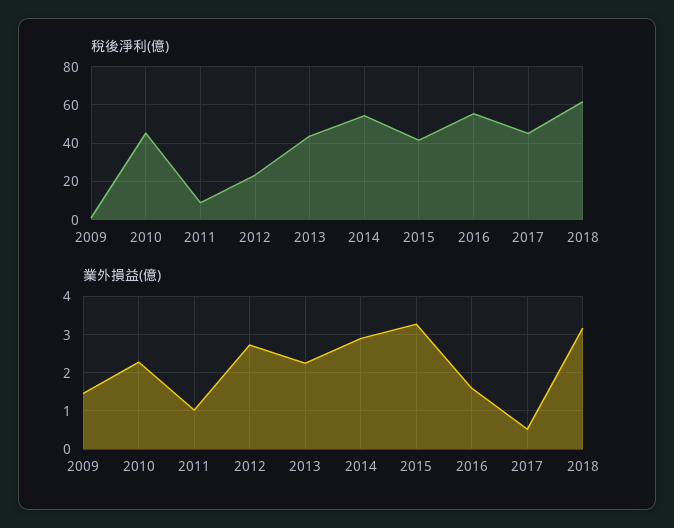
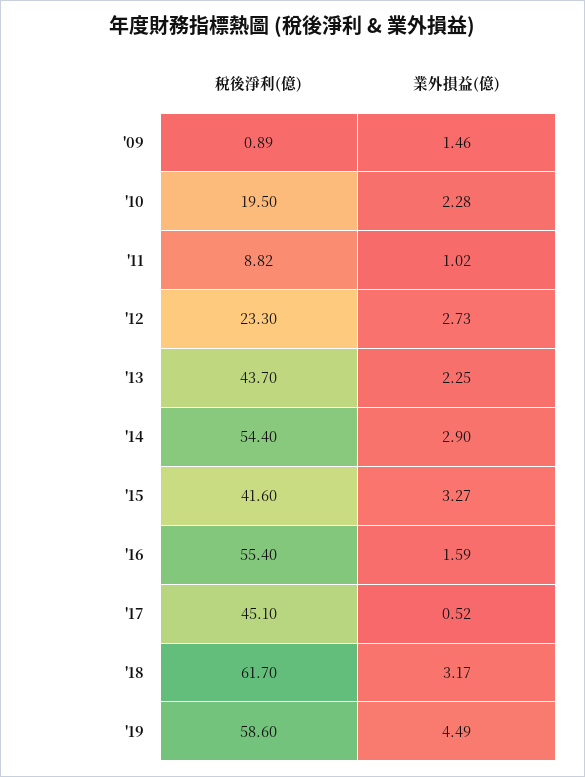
稅後淨利(億), 2010: 45 -> 19.5
稅後淨利(億), '19: none -> 58.6
業外損益(億), '19: none -> 4.49

